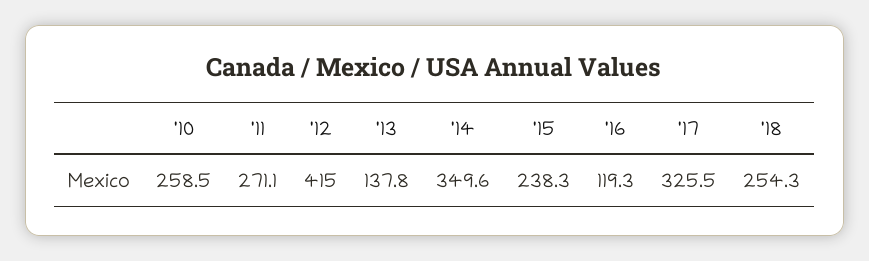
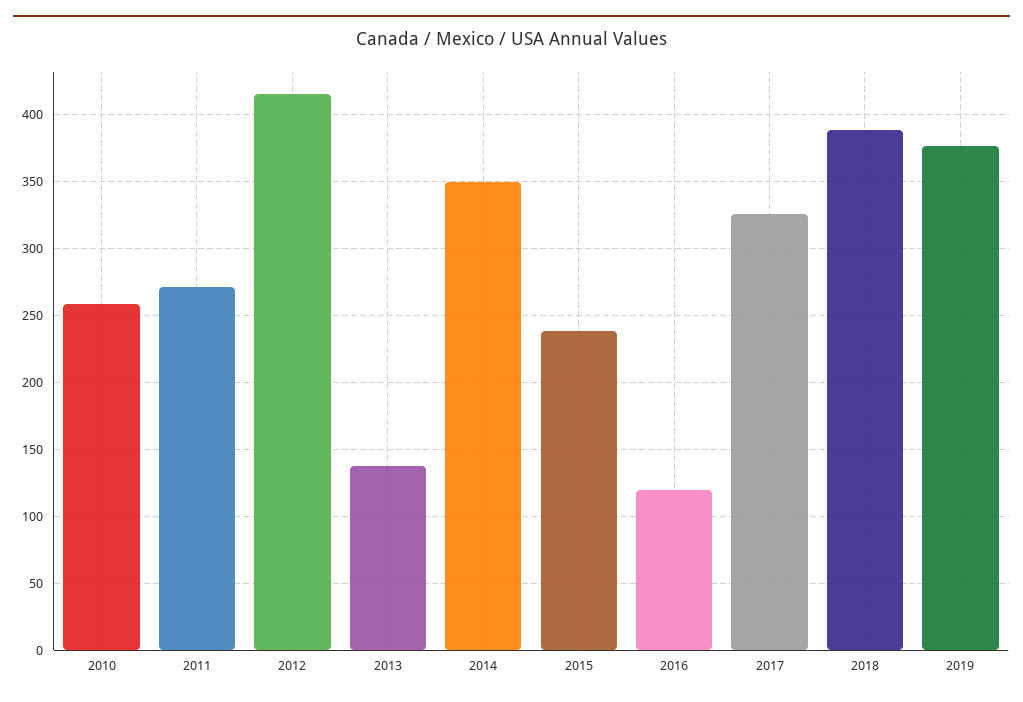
'18: 254.3 -> 390
2019: none -> 375

